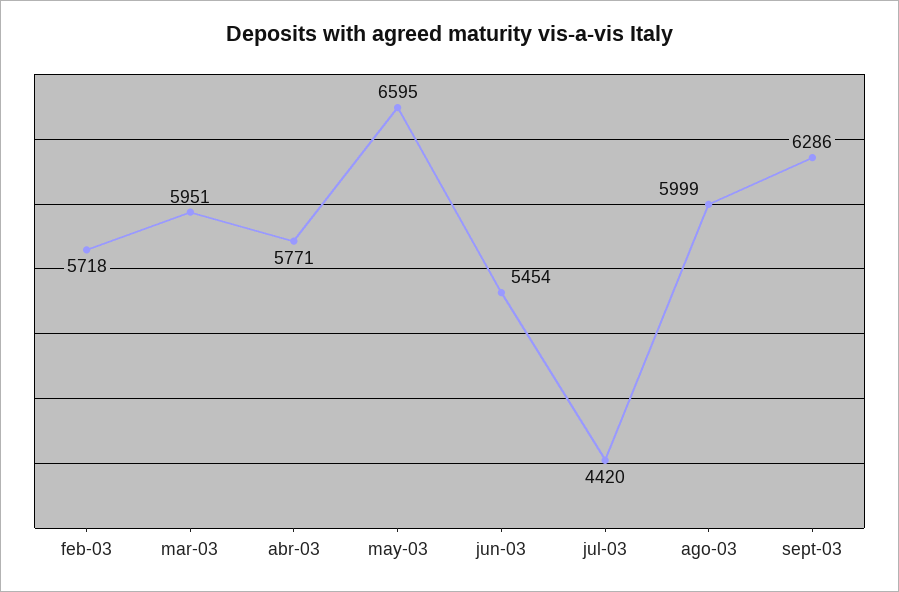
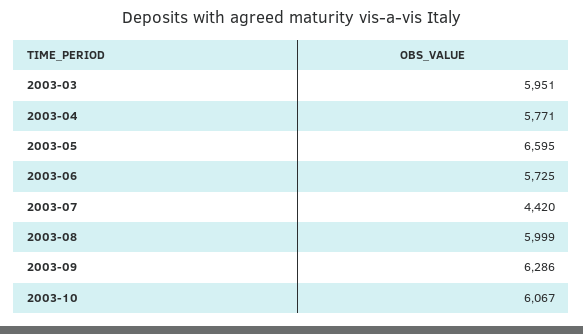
feb-03: 5718 -> none
jun-03: 5454 -> 5725
2003-10: none -> 6067

